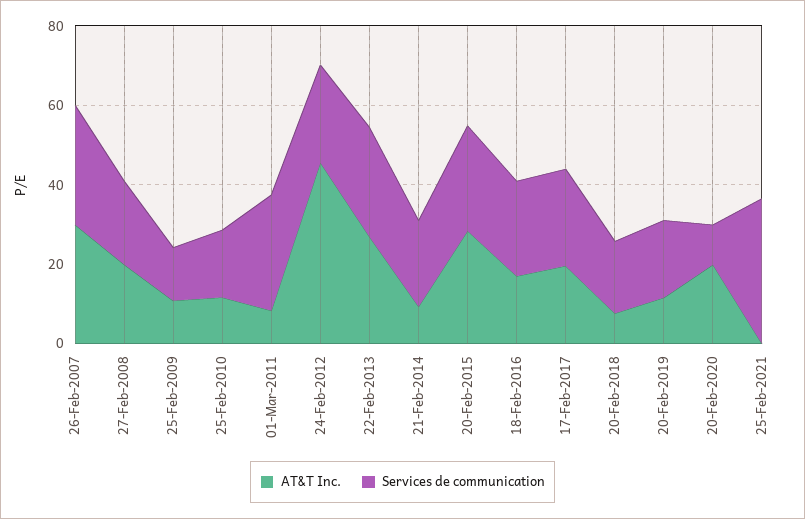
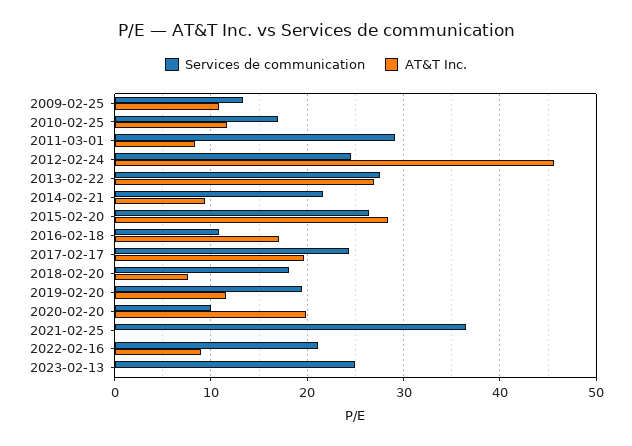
AT&T Inc., 26-Feb-2007: 30 -> none
Services de communication, 26-Feb-2007: 30 -> none
AT&T Inc., 27-Feb-2008: 20 -> none
Services de communication, 27-Feb-2008: 20 -> none
Services de communication, 18-Feb-2016: 25 -> 11
Services de communication, 2022-02-16: none -> 21
AT&T Inc., 2022-02-16: none -> 9
Services de communication, 2023-02-13: none -> 25
AT&T Inc., 2023-02-13: none -> 0

